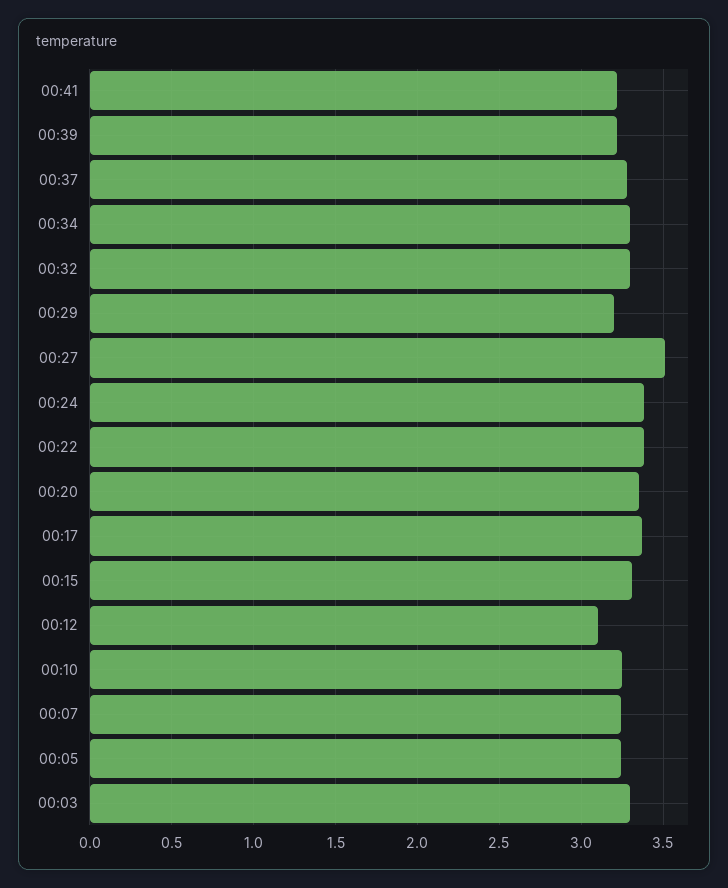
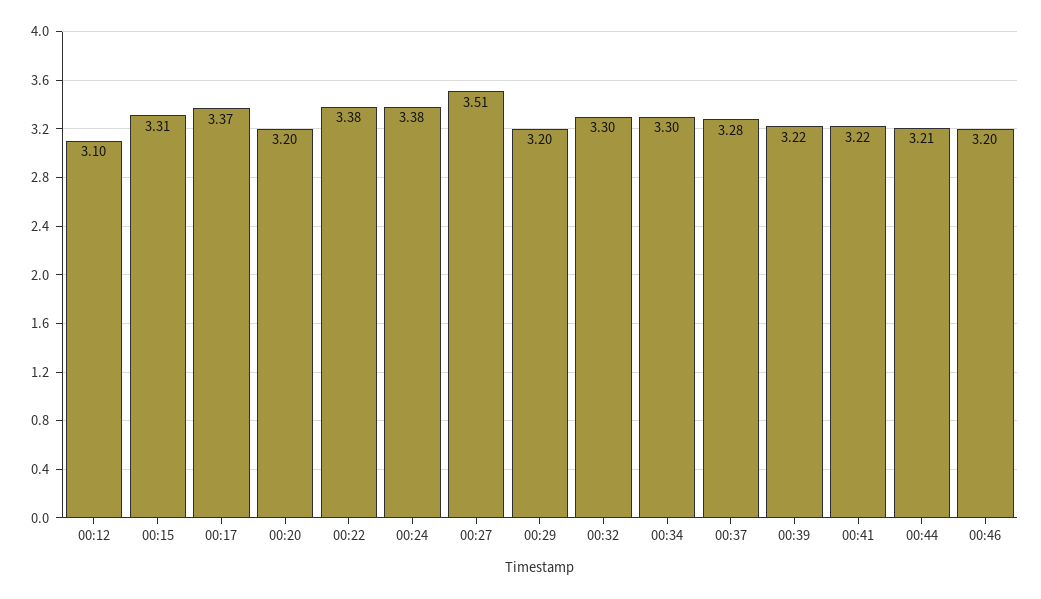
00:20: 3.35 -> 3.2
00:10: 3.25 -> none
00:07: 3.25 -> none
00:05: 3.25 -> none
00:03: 3.3 -> none
00:44: none -> 3.21
00:46: none -> 3.2

